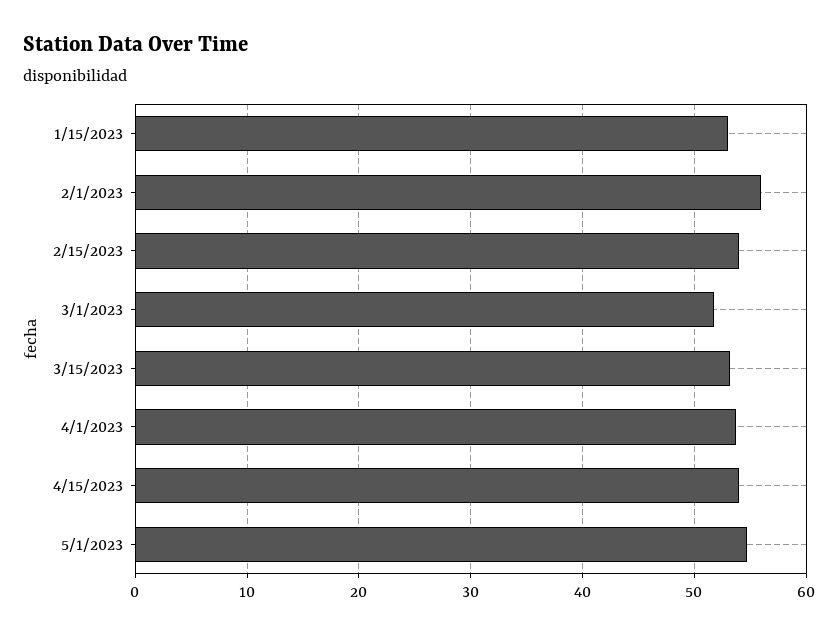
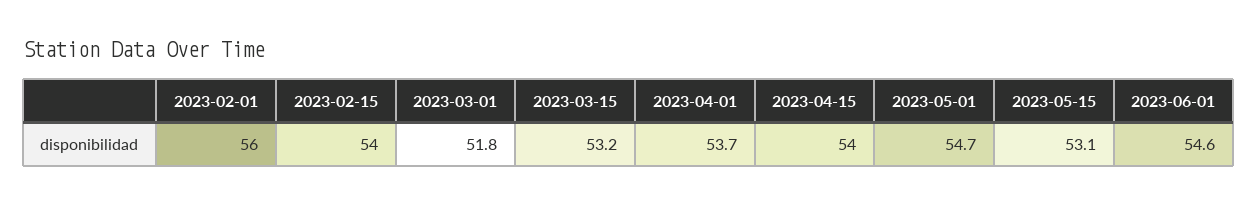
1/15/2023: 53 -> none
2023-05-15: none -> 53.1
2023-06-01: none -> 54.6

